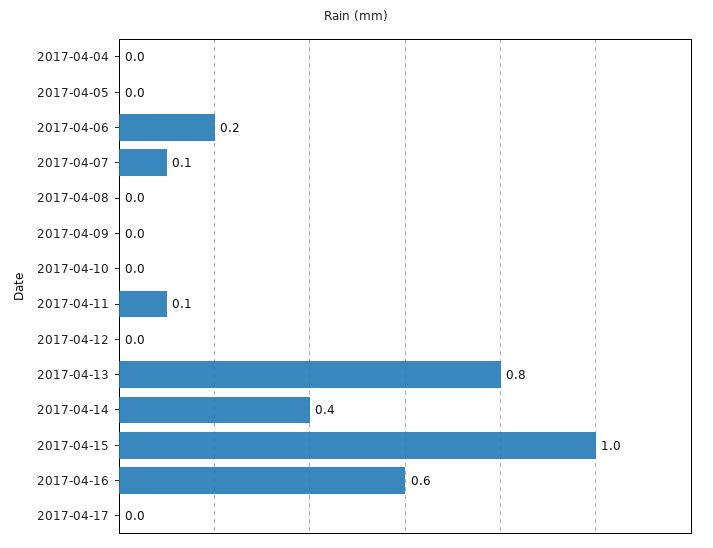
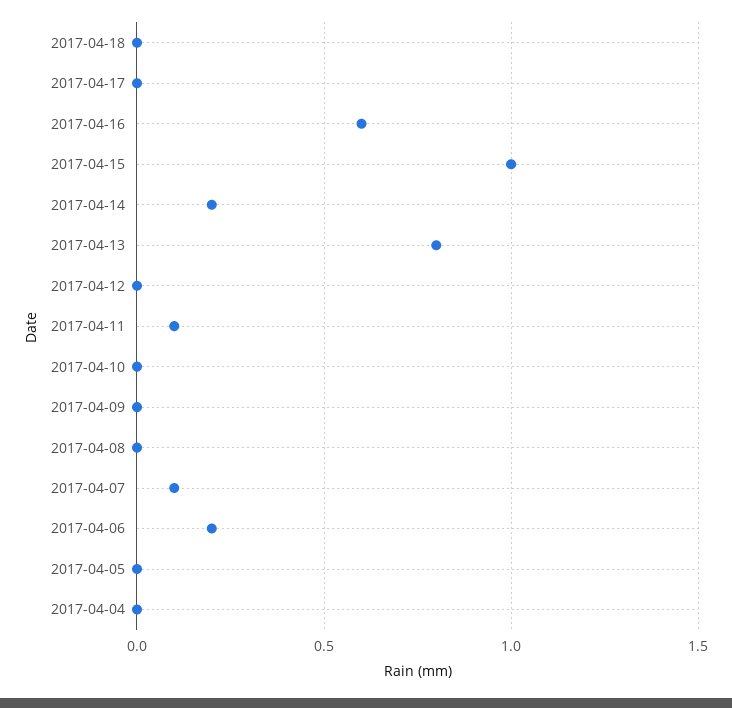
2017-04-14: 0.4 -> 0.2
2017-04-18: none -> 0

